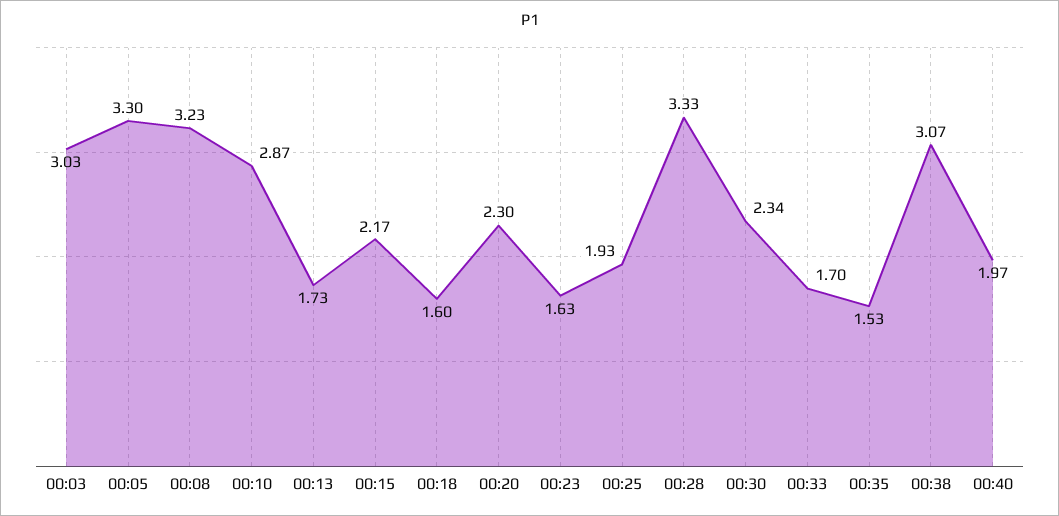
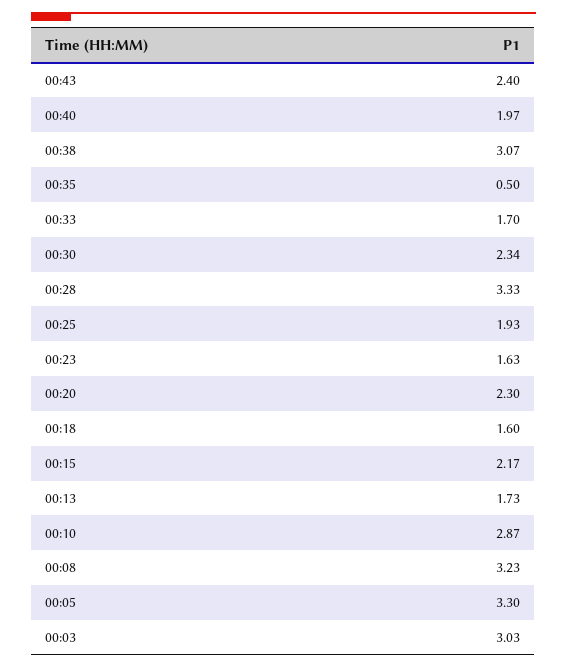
00:35: 1.53 -> 0.5
00:43: none -> 2.4

